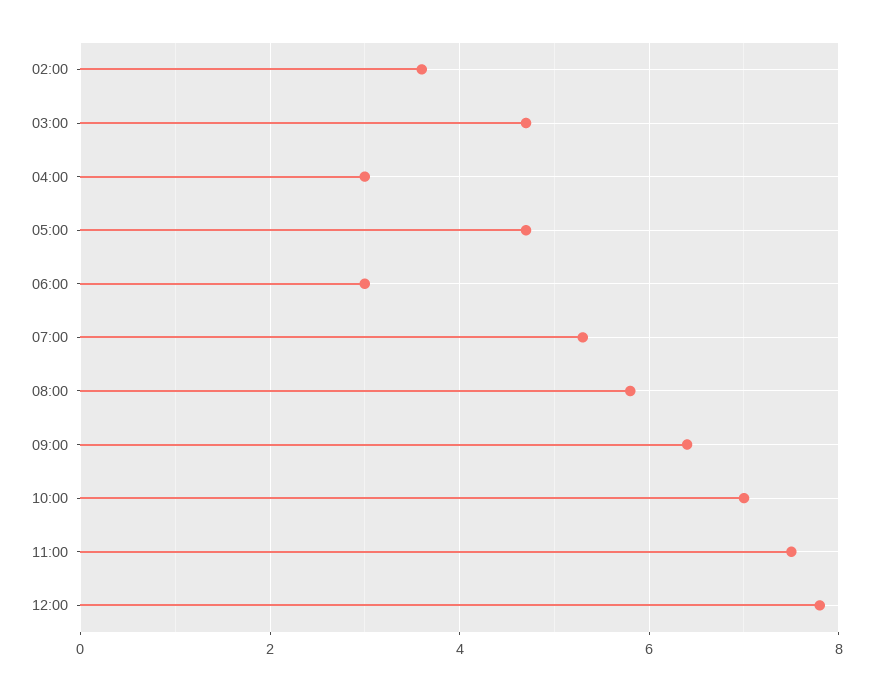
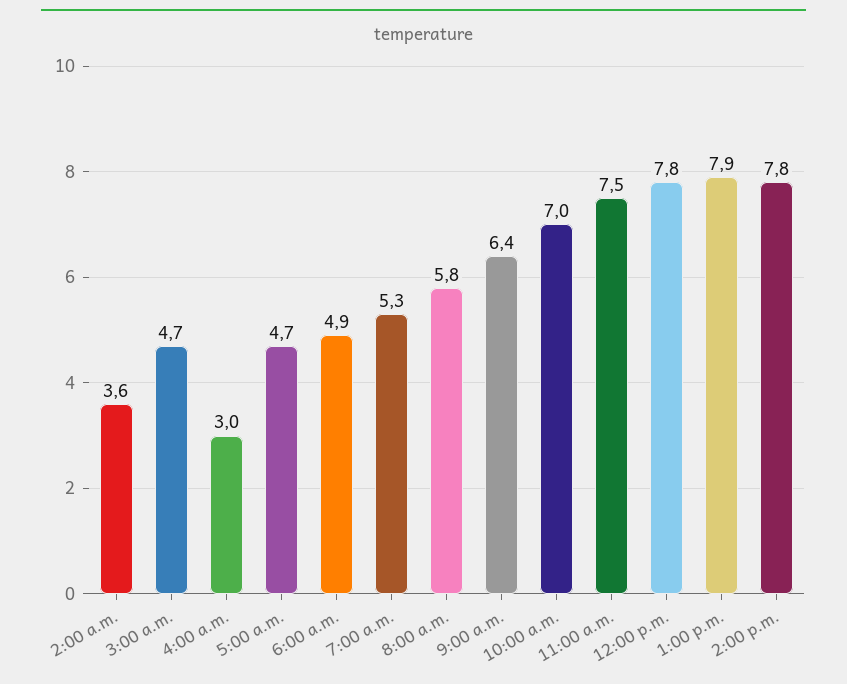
06:00: 3 -> 4.9
1:00 p.m.: none -> 7.9
2:00 p.m.: none -> 7.8

